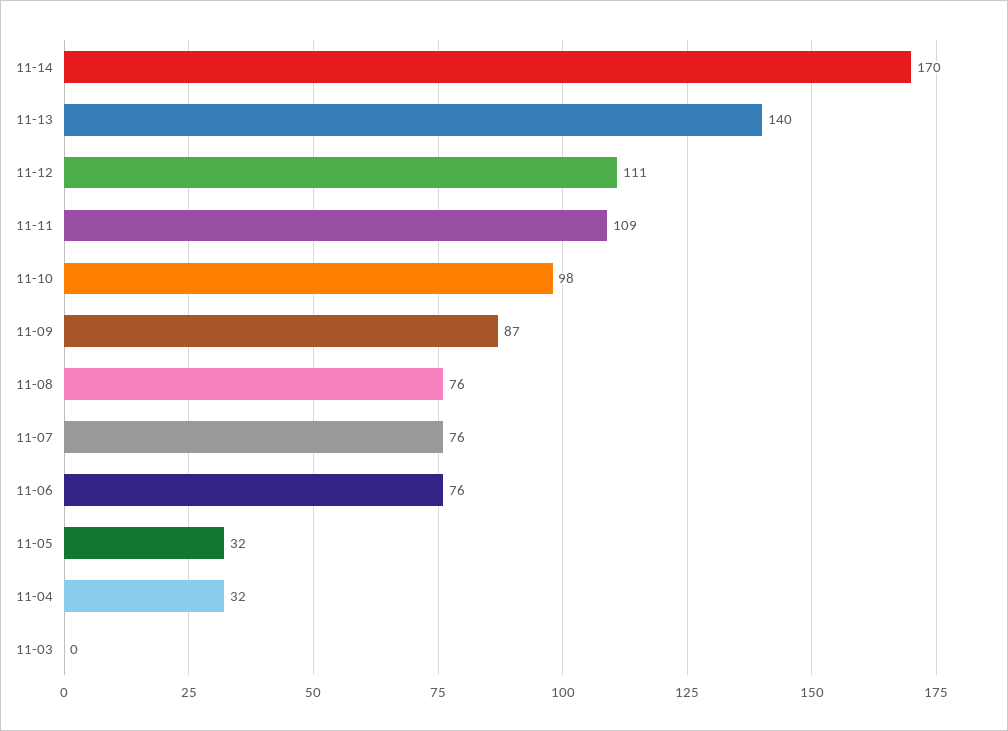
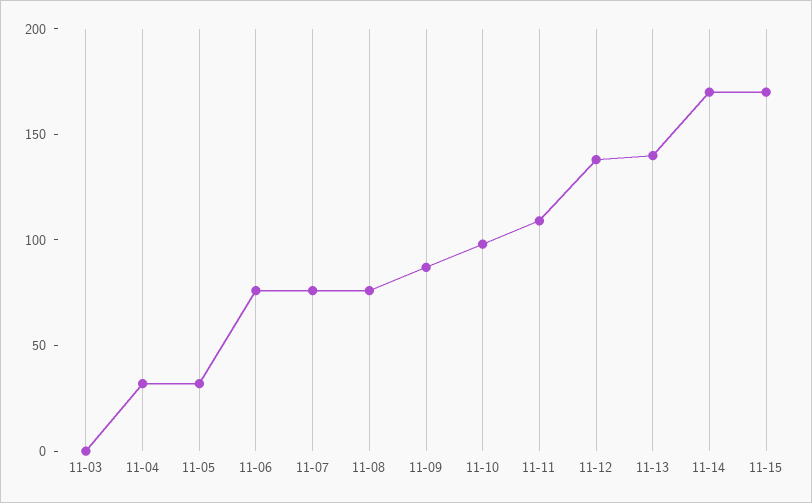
11-12: 111 -> 140
11-15: none -> 170

